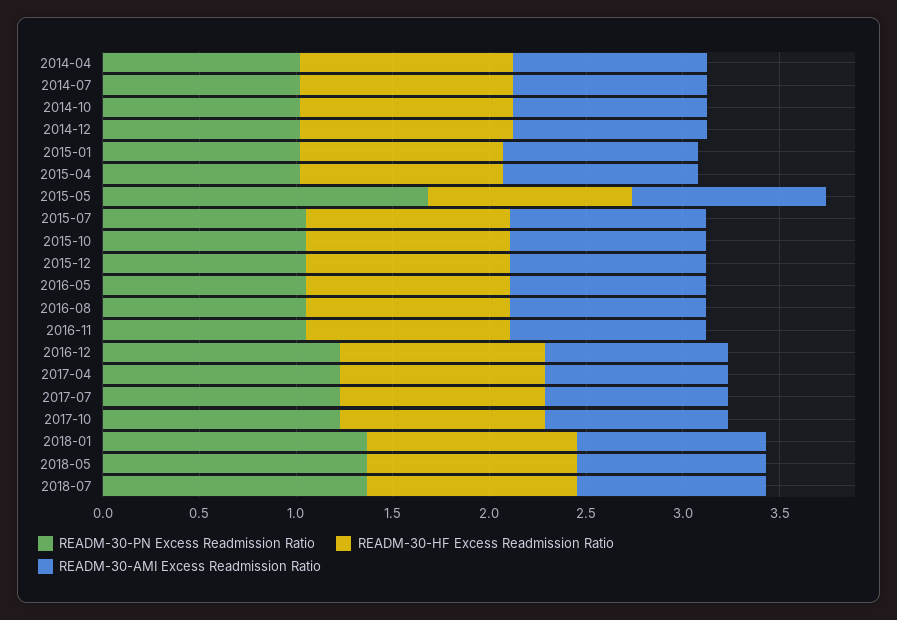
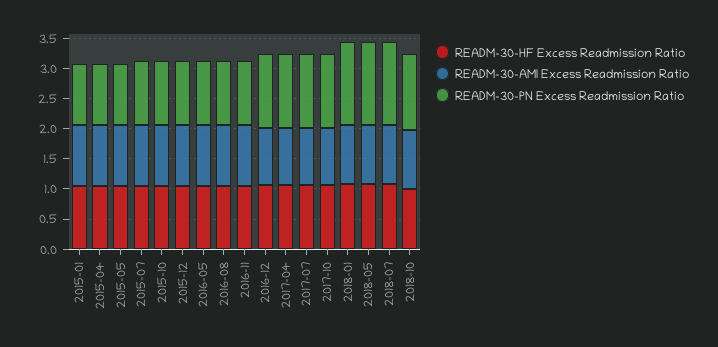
READM-30-PN Excess Readmission Ratio, 2014-04: 1 -> none
READM-30-HF Excess Readmission Ratio, 2014-04: 1.1 -> none
READM-30-AMI Excess Readmission Ratio, 2014-04: 1 -> none
READM-30-PN Excess Readmission Ratio, 2014-07: 1 -> none
READM-30-HF Excess Readmission Ratio, 2014-07: 1.1 -> none
READM-30-AMI Excess Readmission Ratio, 2014-07: 1 -> none
READM-30-PN Excess Readmission Ratio, 2014-10: 1 -> none
READM-30-HF Excess Readmission Ratio, 2014-10: 1.1 -> none
READM-30-AMI Excess Readmission Ratio, 2014-10: 1 -> none
READM-30-PN Excess Readmission Ratio, 2014-12: 1 -> none
READM-30-HF Excess Readmission Ratio, 2014-12: 1.1 -> none
READM-30-AMI Excess Readmission Ratio, 2014-12: 1 -> none
READM-30-PN Excess Readmission Ratio, 2015-05: 1.7 -> 1
READM-30-HF Excess Readmission Ratio, 2018-10: none -> 1
READM-30-AMI Excess Readmission Ratio, 2018-10: none -> 1
READM-30-PN Excess Readmission Ratio, 2018-10: none -> 1.25

